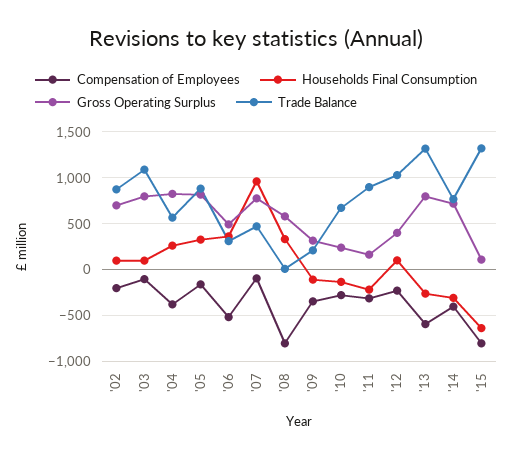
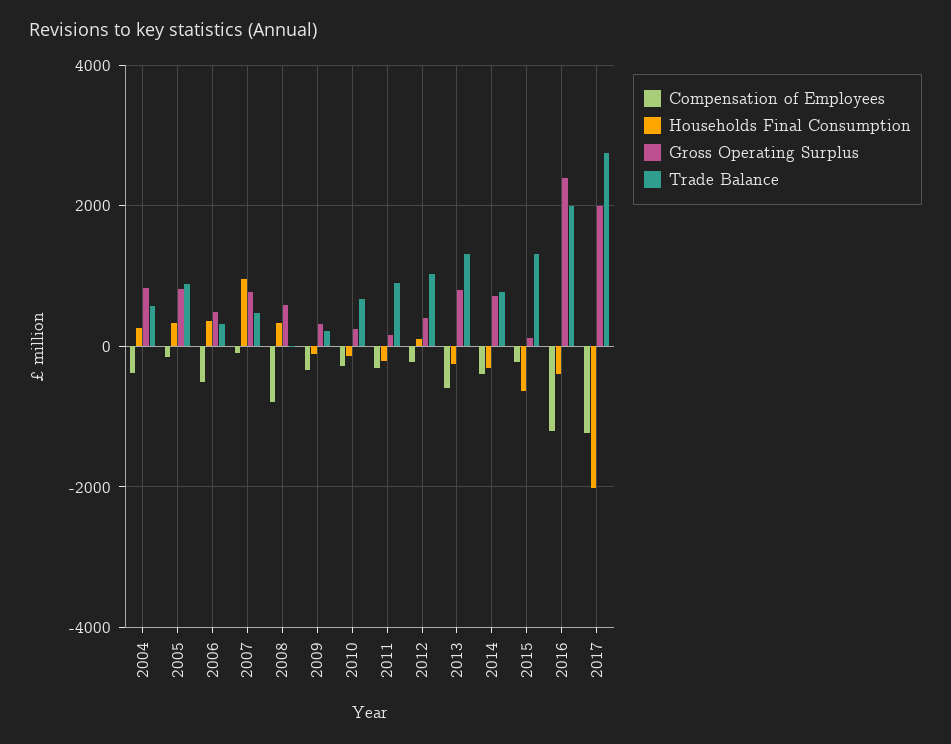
Compensation of Employees, '02: -200 -> none
Households Final Consumption, '02: 100 -> none
Gross Operating Surplus, '02: 700 -> none
Trade Balance, '02: 900 -> none
Compensation of Employees, '03: -100 -> none
Households Final Consumption, '03: 100 -> none
Gross Operating Surplus, '03: 800 -> none
Trade Balance, '03: 1100 -> none
Compensation of Employees, '15: -800 -> -200
Compensation of Employees, 2016: none -> -1200
Households Final Consumption, 2016: none -> -400
Gross Operating Surplus, 2016: none -> 2400
Trade Balance, 2016: none -> 2000
Compensation of Employees, 2017: none -> -1200
Households Final Consumption, 2017: none -> -2000
Gross Operating Surplus, 2017: none -> 2000
Trade Balance, 2017: none -> 2800

